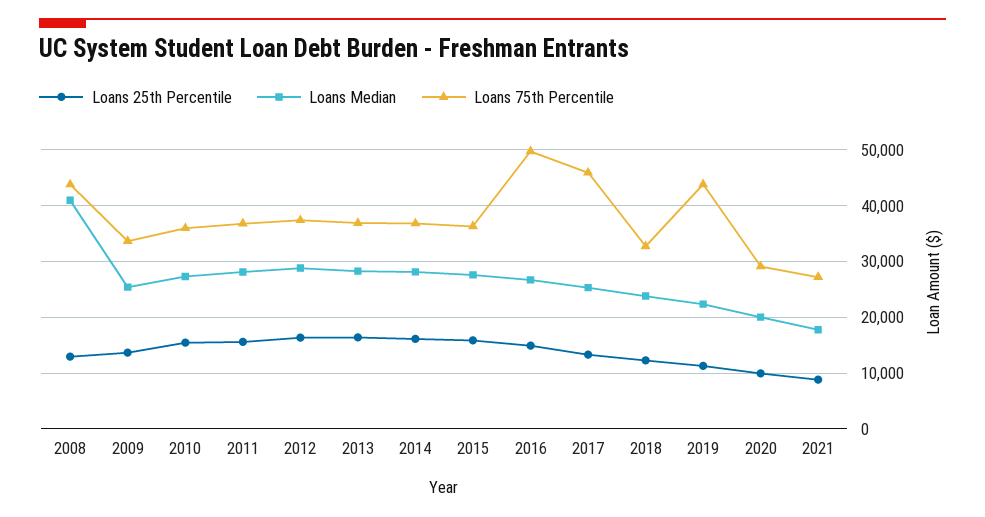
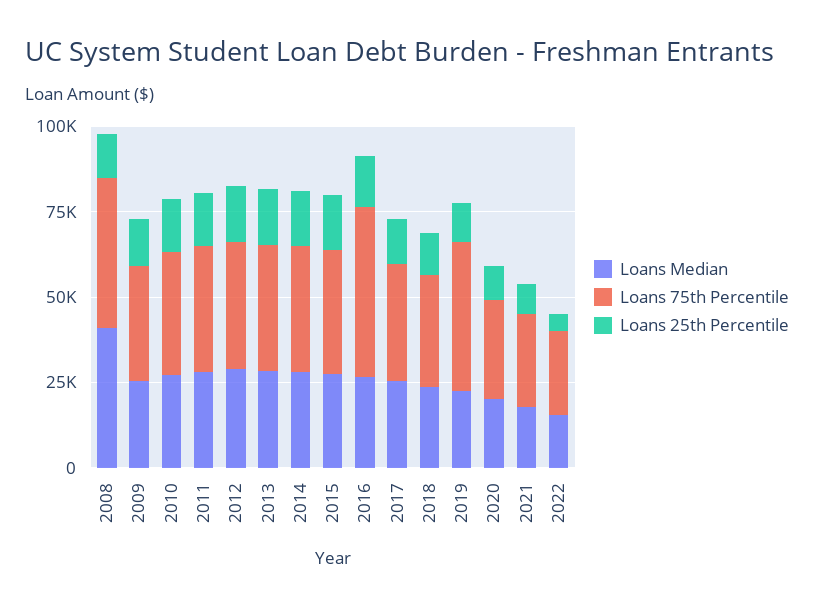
Loans 75th Percentile, 2017: 46000 -> 35000
Loans Median, 2022: none -> 15000
Loans 75th Percentile, 2022: none -> 25000
Loans 25th Percentile, 2022: none -> 5000

